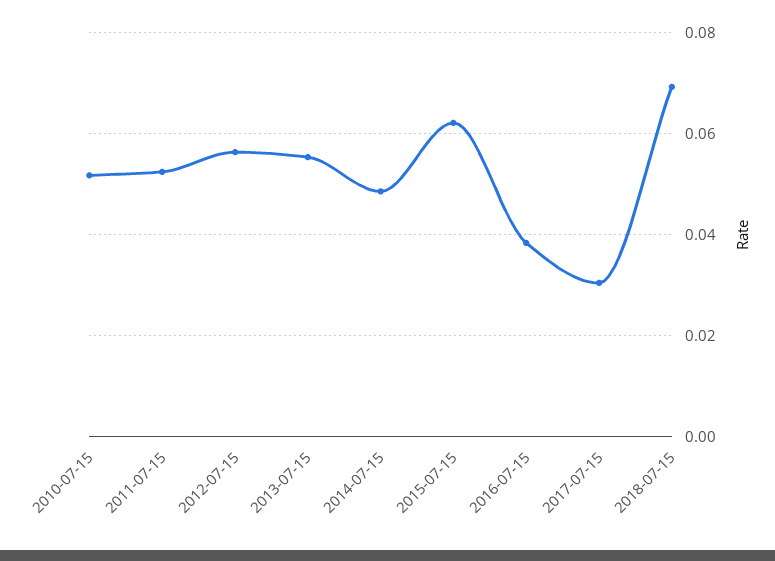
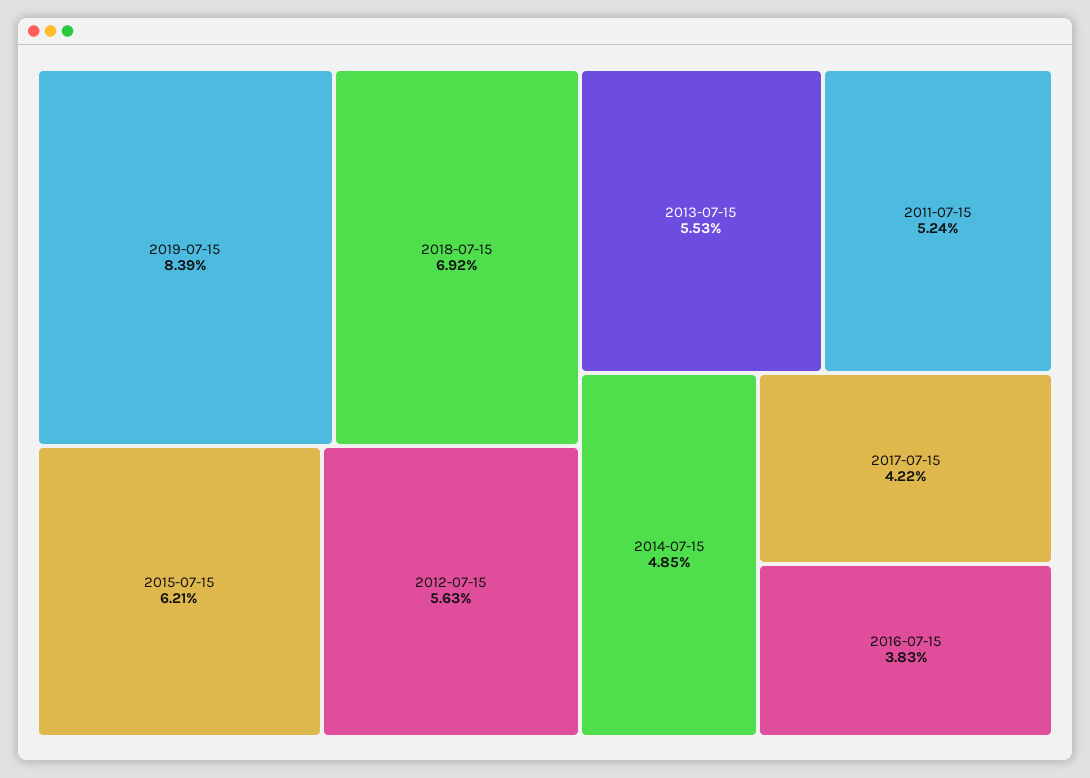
2010-07-15: 0.052 -> none
2017-07-15: 0.03 -> 0.0422
2019-07-15: none -> 0.0839

